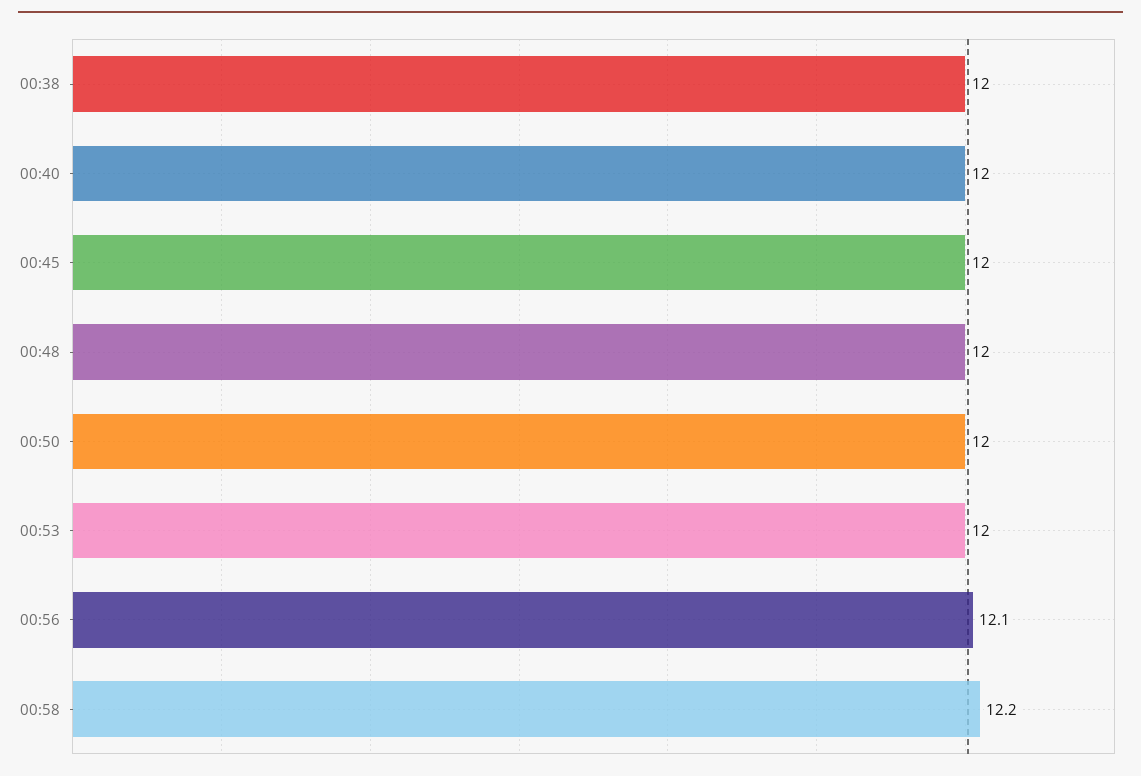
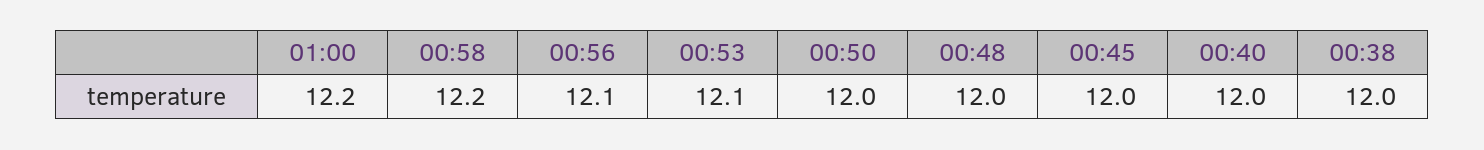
00:53: 12 -> 12.1
01:00: none -> 12.2

